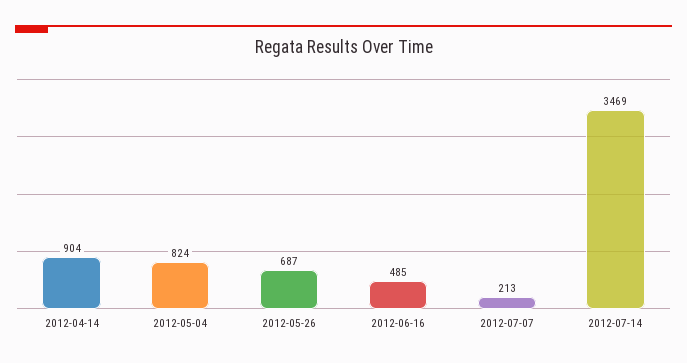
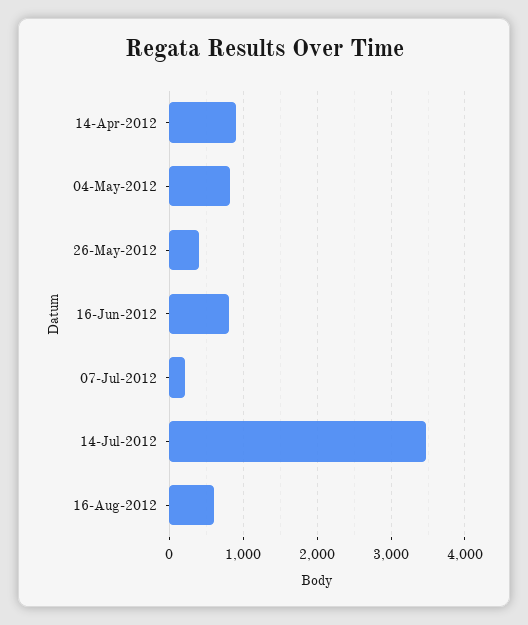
2012-05-26: 687 -> 400
2012-06-16: 485 -> 800
16-Aug-2012: none -> 600

